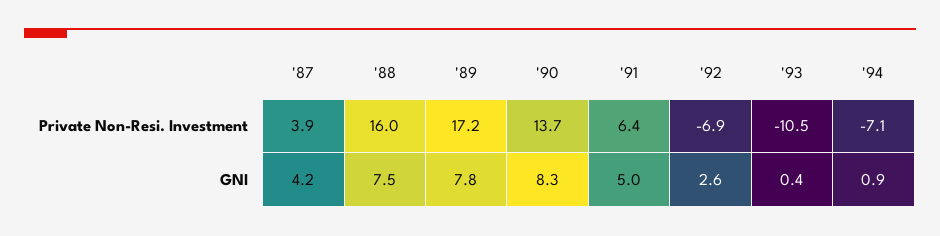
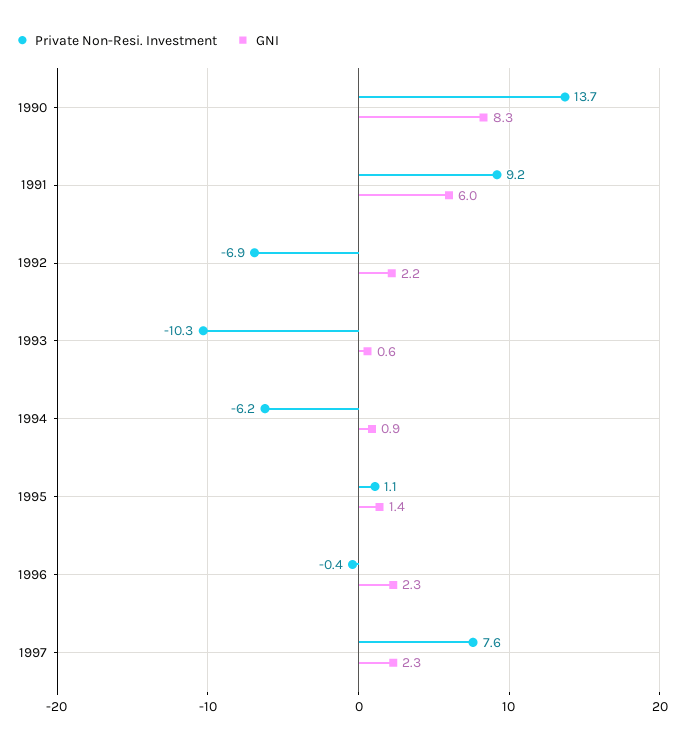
Private Non-Resi. Investment, '87: 3.9 -> none
Private Non-Resi. Investment, '88: 16 -> none
Private Non-Resi. Investment, '89: 17.2 -> none
Private Non-Resi. Investment, '91: 6.4 -> 9.2
Private Non-Resi. Investment, '93: -10.5 -> -10.3
Private Non-Resi. Investment, '94: -7.1 -> -6.2
GNI, '87: 4.2 -> none
GNI, '88: 7.5 -> none
GNI, '89: 7.8 -> none
GNI, '91: 5 -> 6
GNI, '92: 2.6 -> 2.2
GNI, '93: 0.4 -> 0.6
Private Non-Resi. Investment, 1995: none -> 1.1
GNI, 1995: none -> 1.4
Private Non-Resi. Investment, 1996: none -> -0.4
GNI, 1996: none -> 2.3
Private Non-Resi. Investment, 1997: none -> 7.6
GNI, 1997: none -> 2.3

